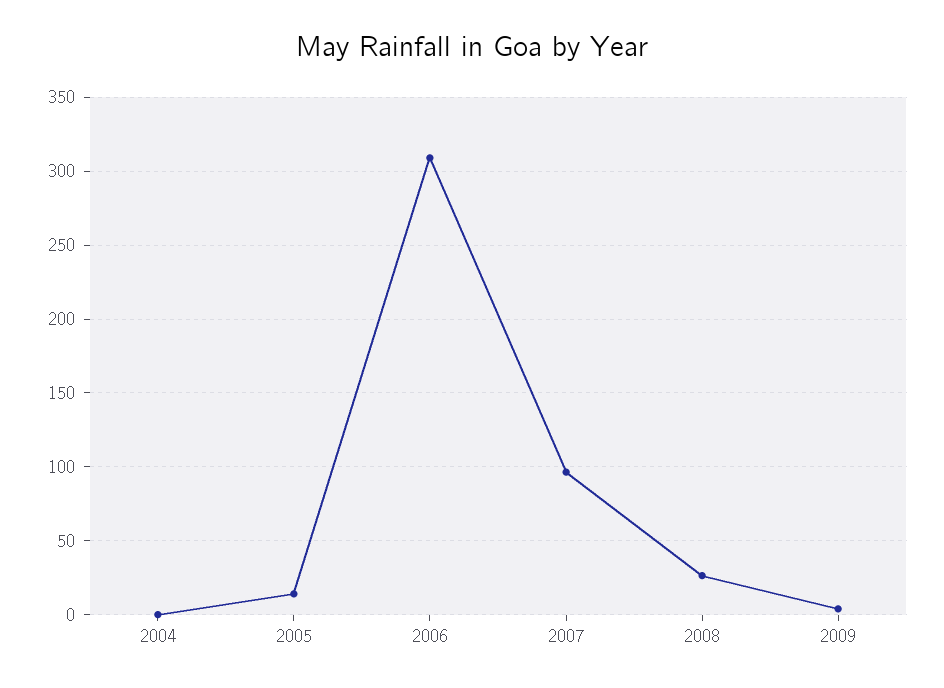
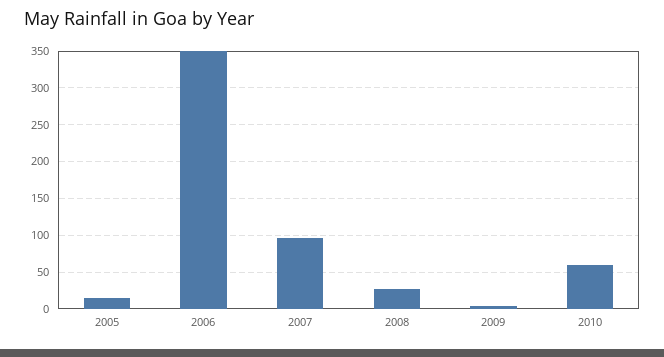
2004: 0 -> none
2006: 310 -> 350
2010: none -> 60

